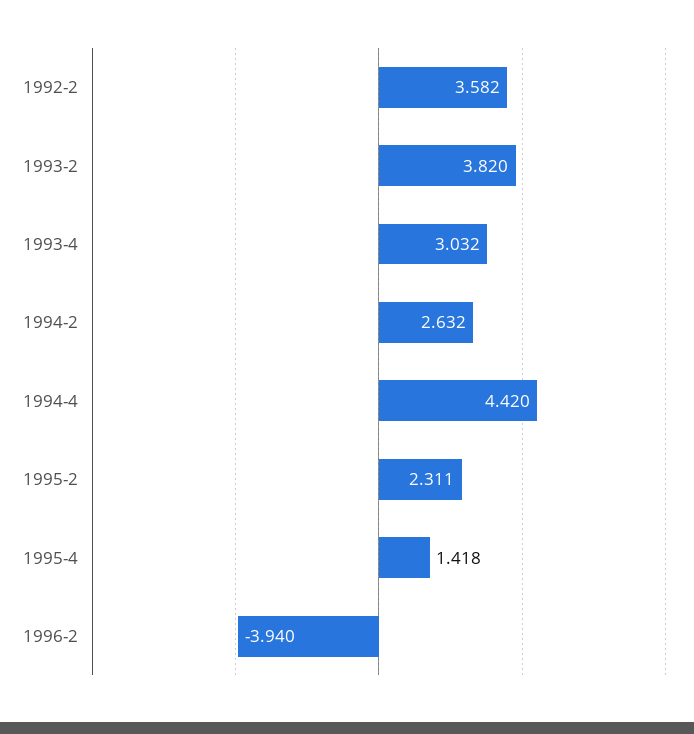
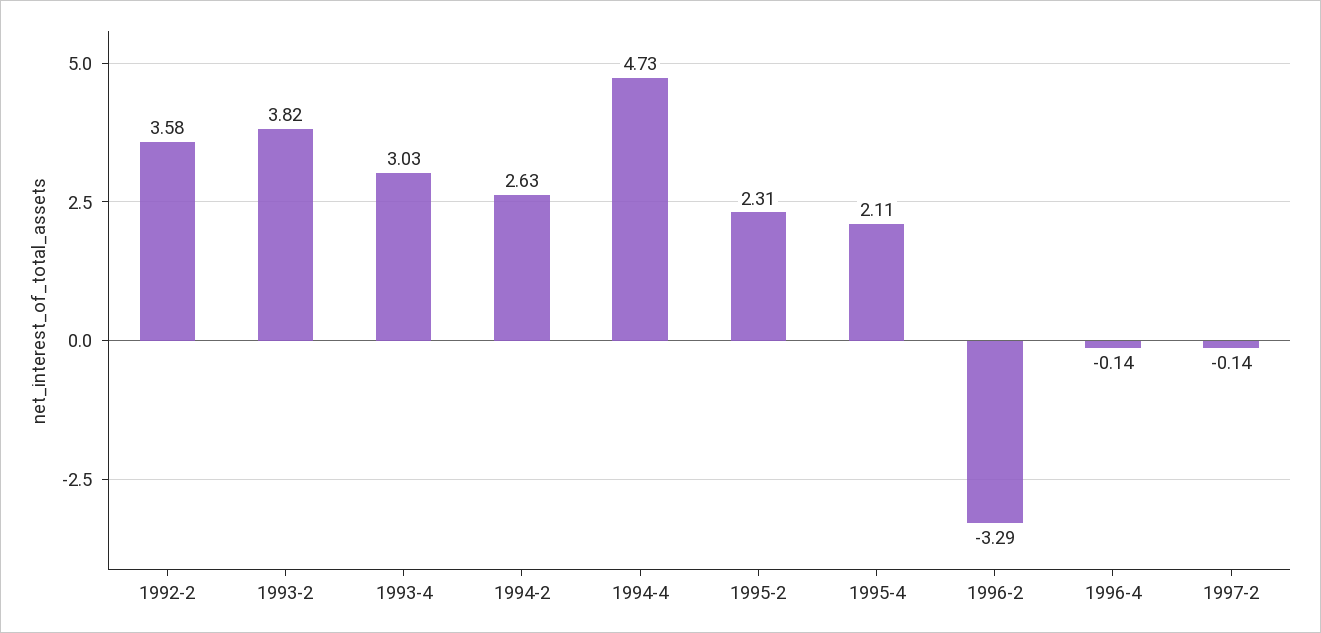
1994-4: 4.42 -> 4.73
1995-4: 1.418 -> 2.11
1996-2: -3.94 -> -3.29
1996-4: none -> -0.14
1997-2: none -> -0.14

